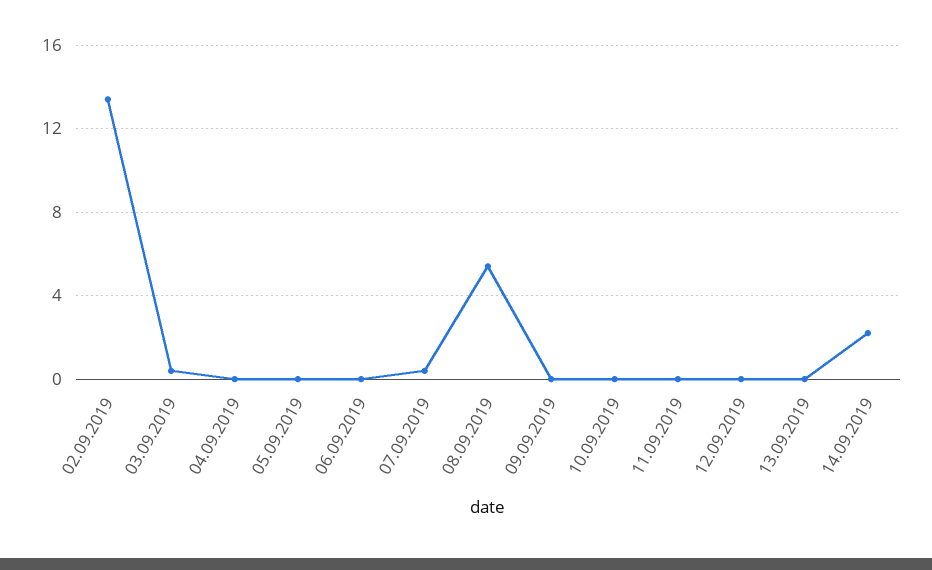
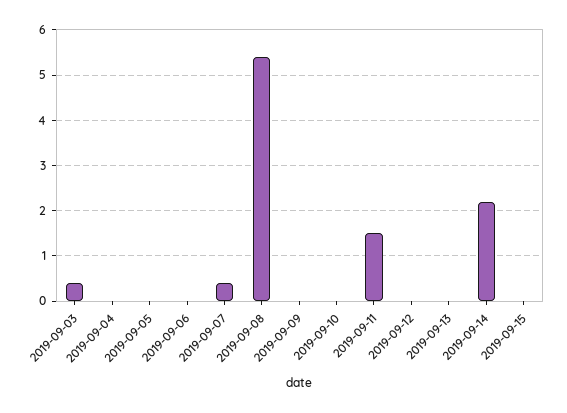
02.09.2019: 13.5 -> none
11.09.2019: 0 -> 1.5
2019-09-15: none -> 0

